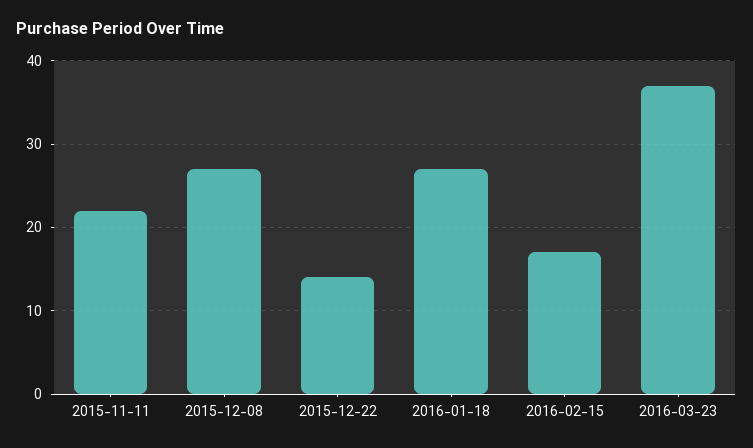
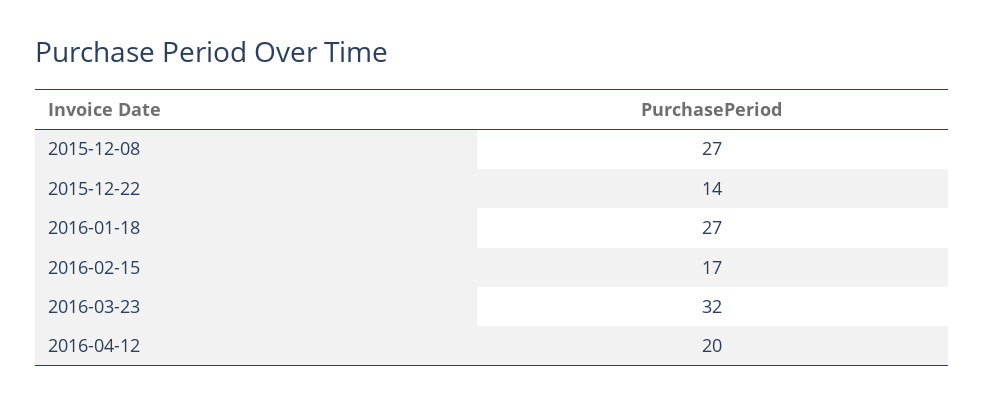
2015-11-11: 22 -> none
2016-03-23: 37 -> 32
2016-04-12: none -> 20

